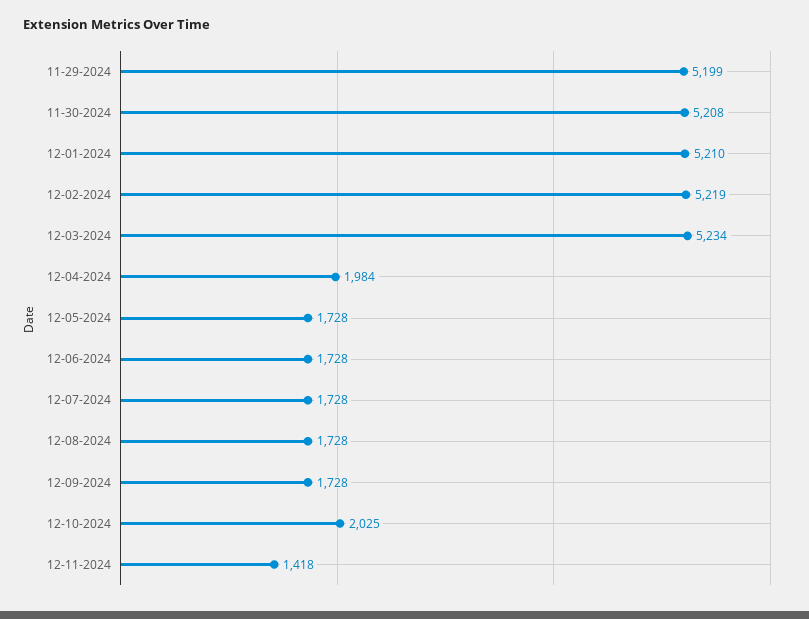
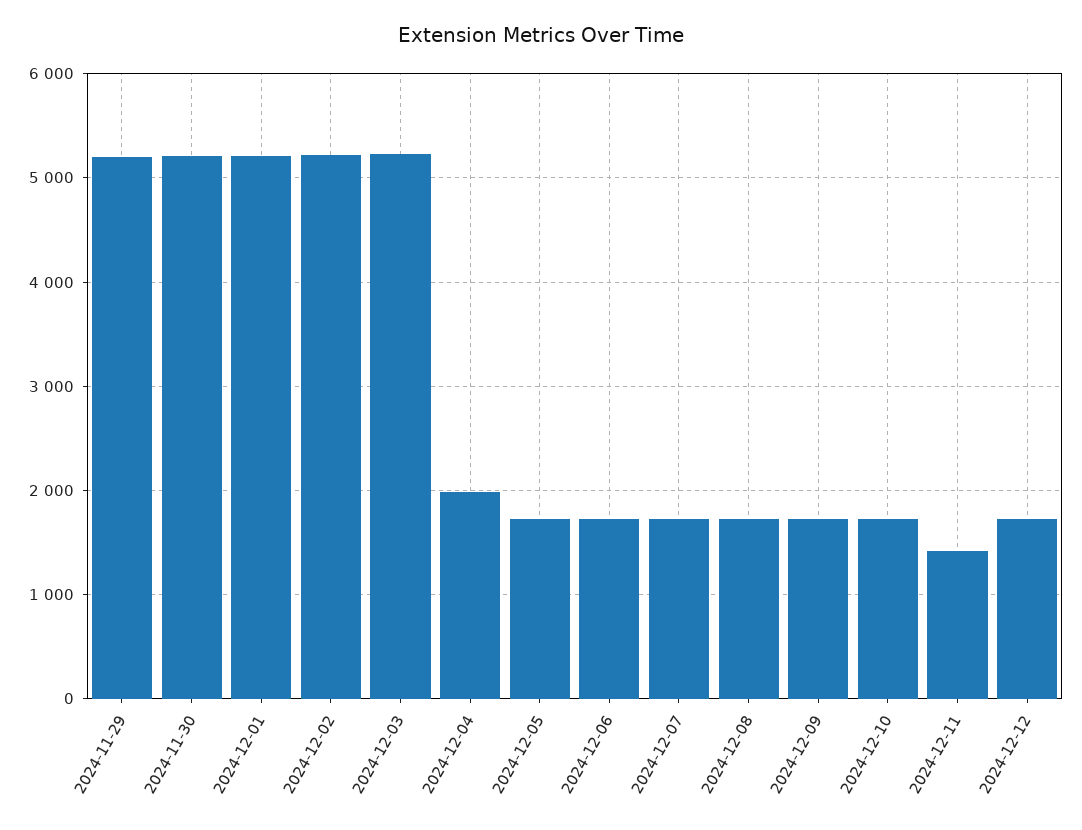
12-10-2024: 2025 -> 1700
2024-12-12: none -> 1700

